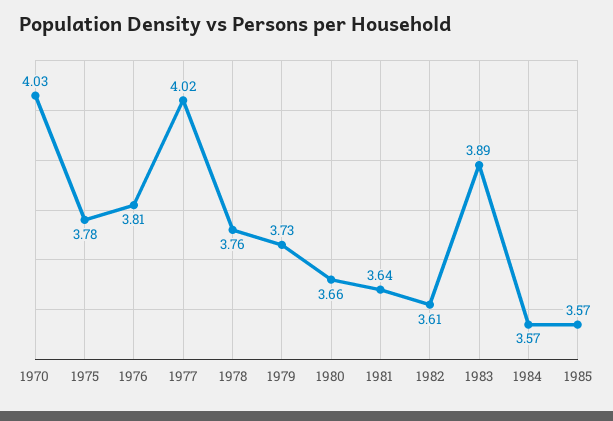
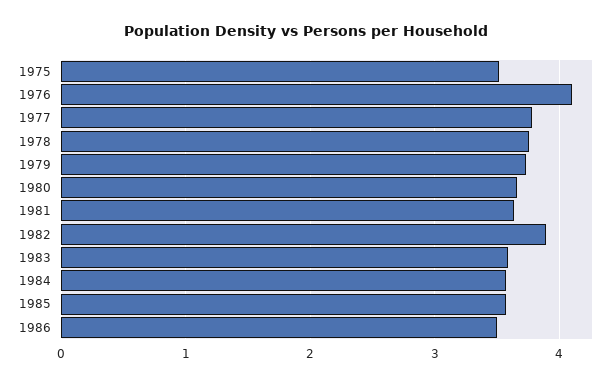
1970: 4.03 -> none
1975: 3.78 -> 3.5
1976: 3.81 -> 4.1
1977: 4.02 -> 3.8
1982: 3.61 -> 3.9
1983: 3.89 -> 3.6
1986: none -> 3.5

